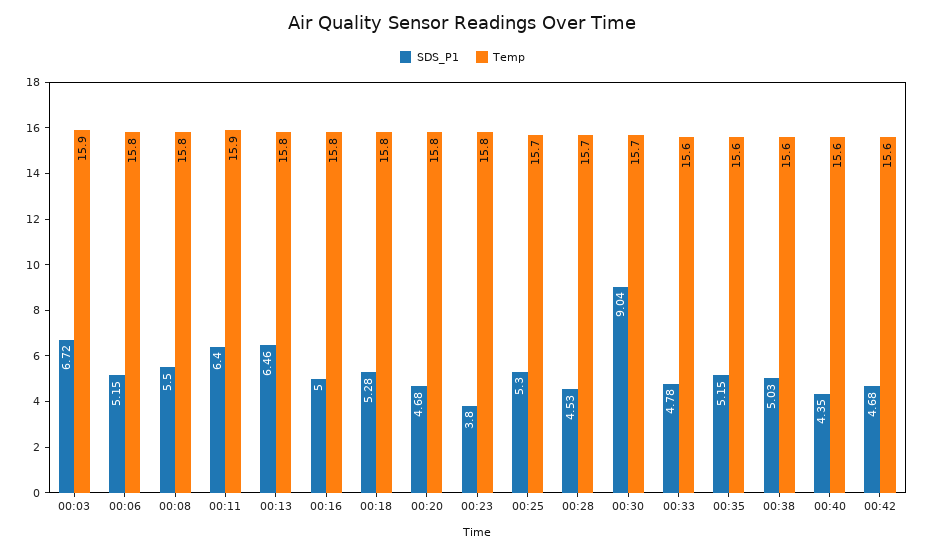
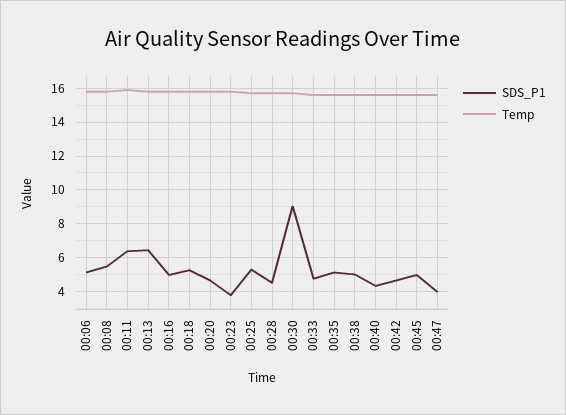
SDS_P1, 00:03: 6.72 -> none
Temp, 00:03: 15.9 -> none
SDS_P1, 00:45: none -> 5
Temp, 00:45: none -> 15.5
SDS_P1, 00:47: none -> 4
Temp, 00:47: none -> 15.5

